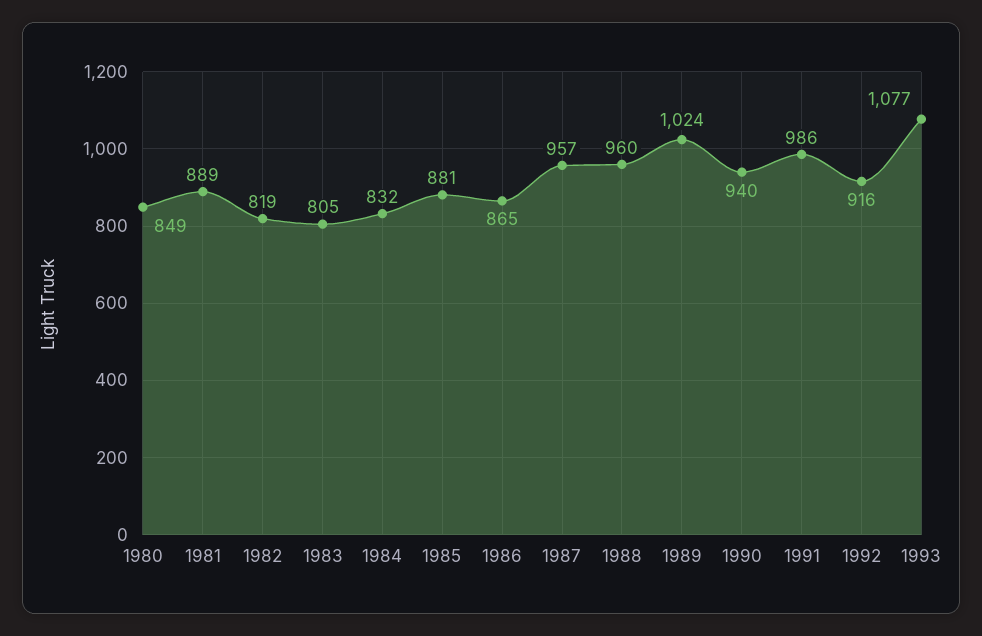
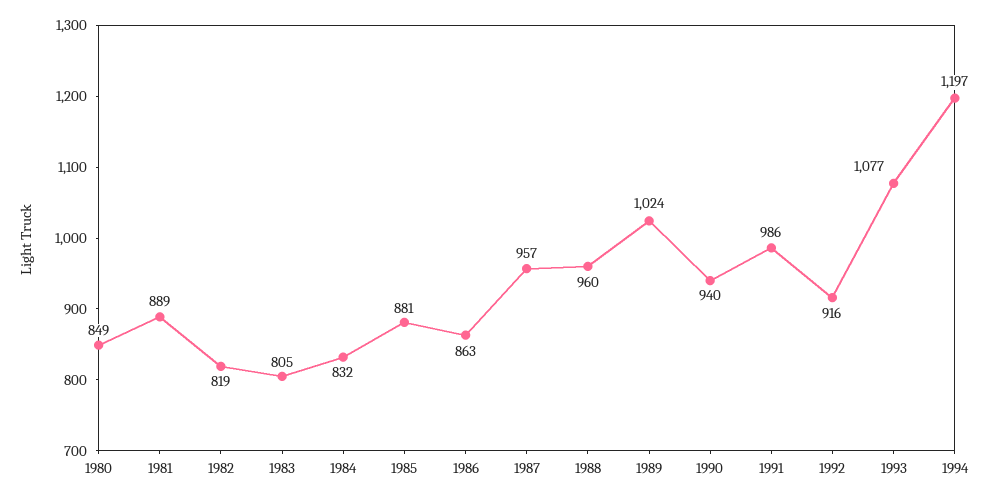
1986: 865 -> 863
1994: none -> 1197

